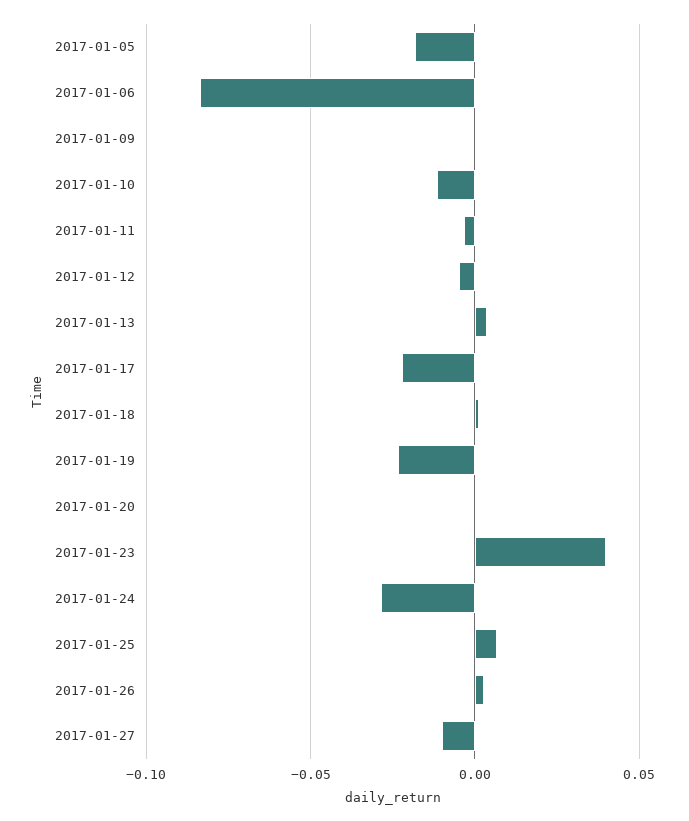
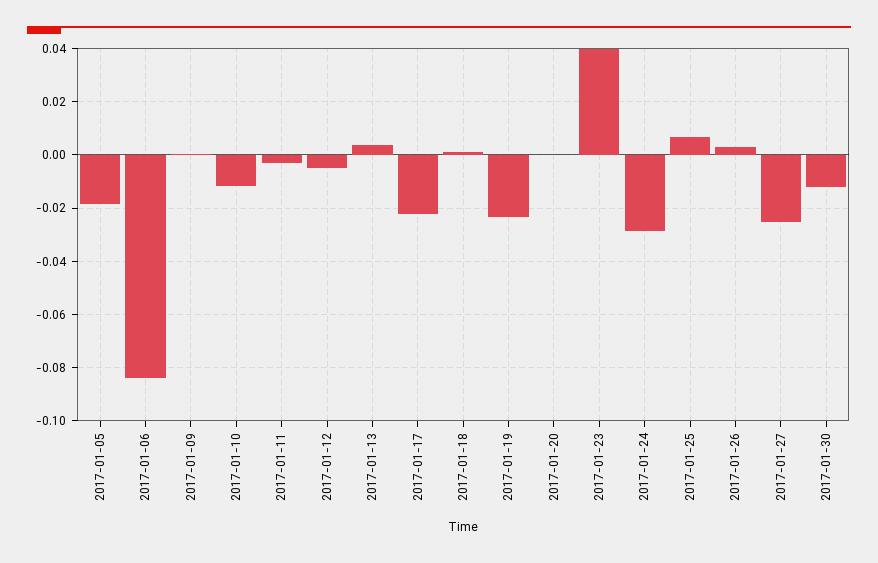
2017-01-27: -0.01 -> -0.025
2017-01-30: none -> -0.0125

